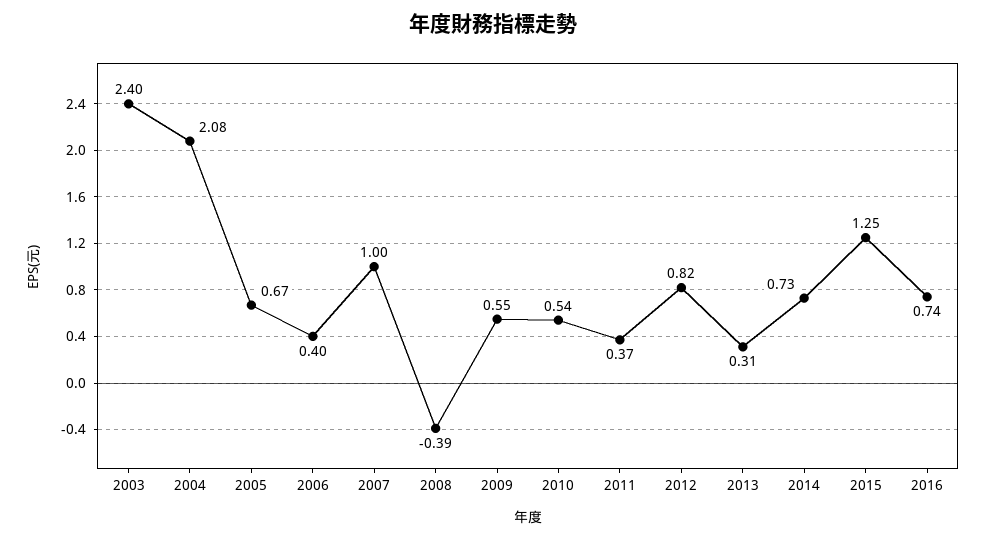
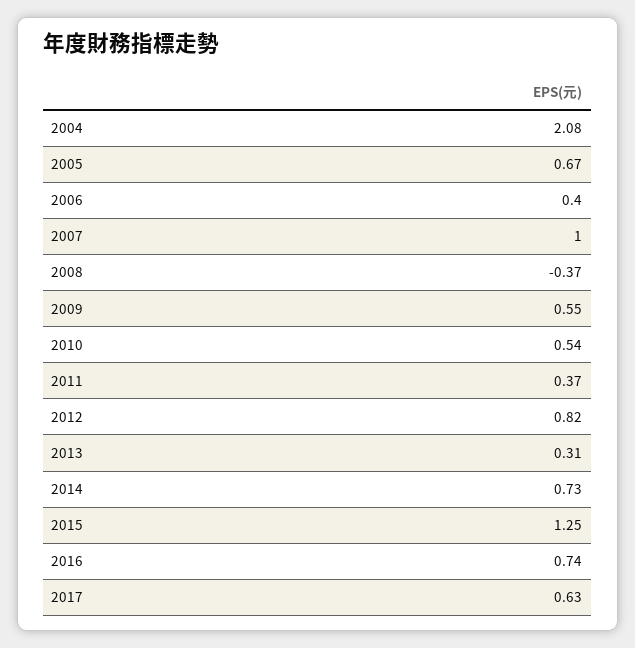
2003: 2.4 -> none
2008: -0.39 -> -0.37
2017: none -> 0.63

